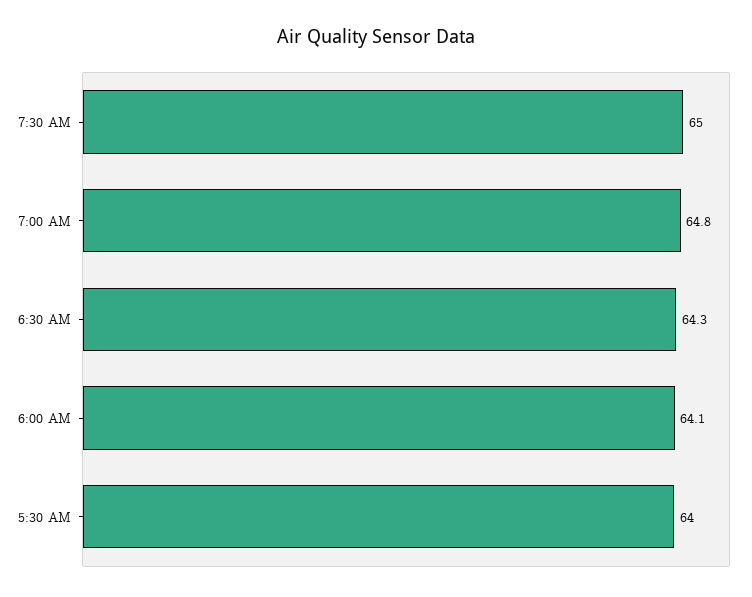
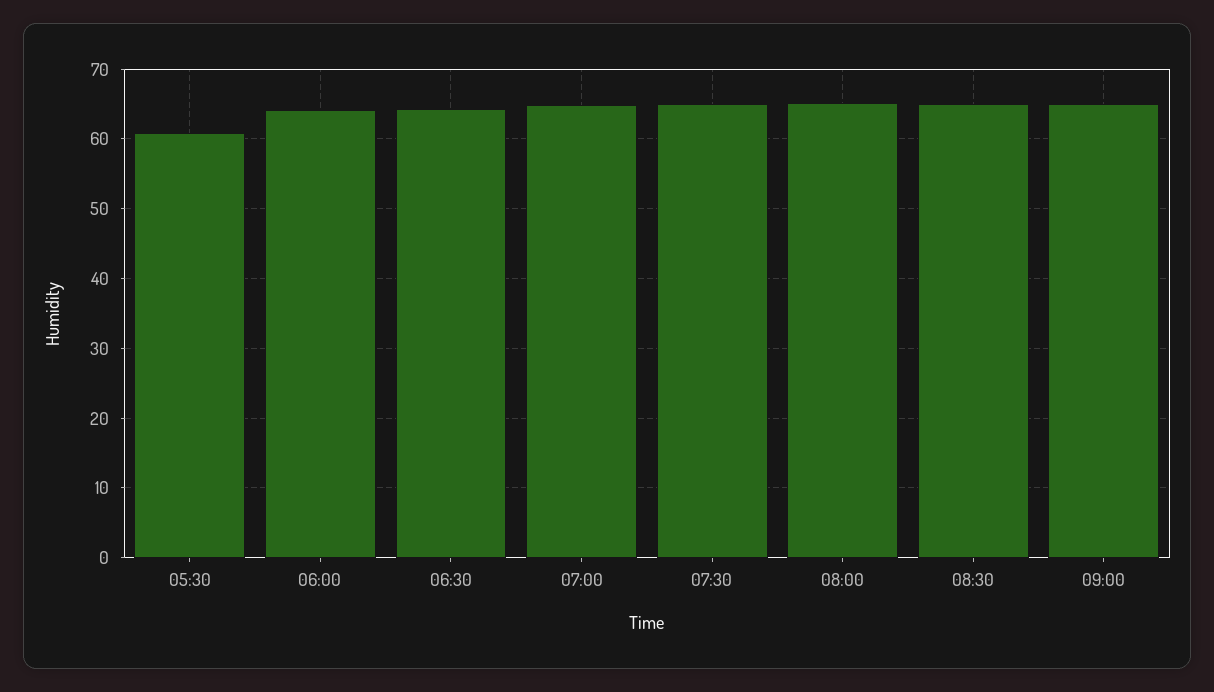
5:30 AM: 64 -> 61
08:00: none -> 65
08:30: none -> 65
09:00: none -> 65

